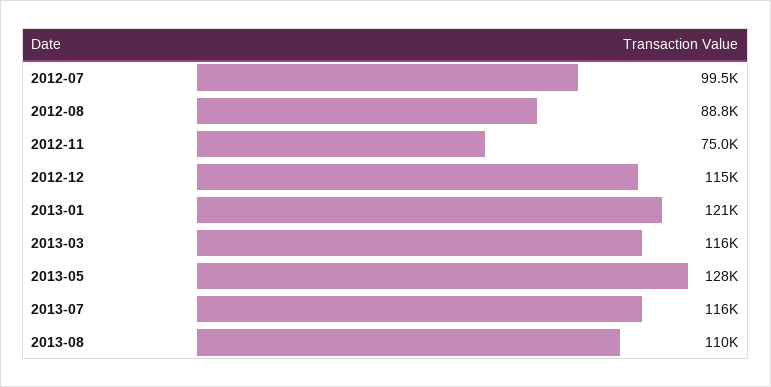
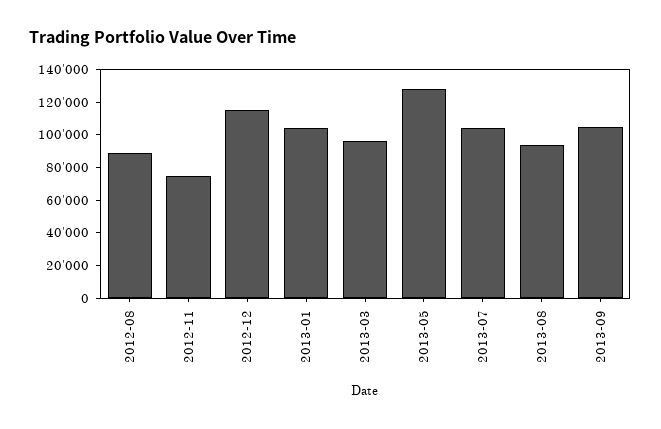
2012-07: 99500 -> none
2013-01: 121000 -> 105000
2013-03: 116000 -> 95000
2013-07: 116000 -> 105000
2013-08: 110000 -> 95000
2013-09: none -> 105000

